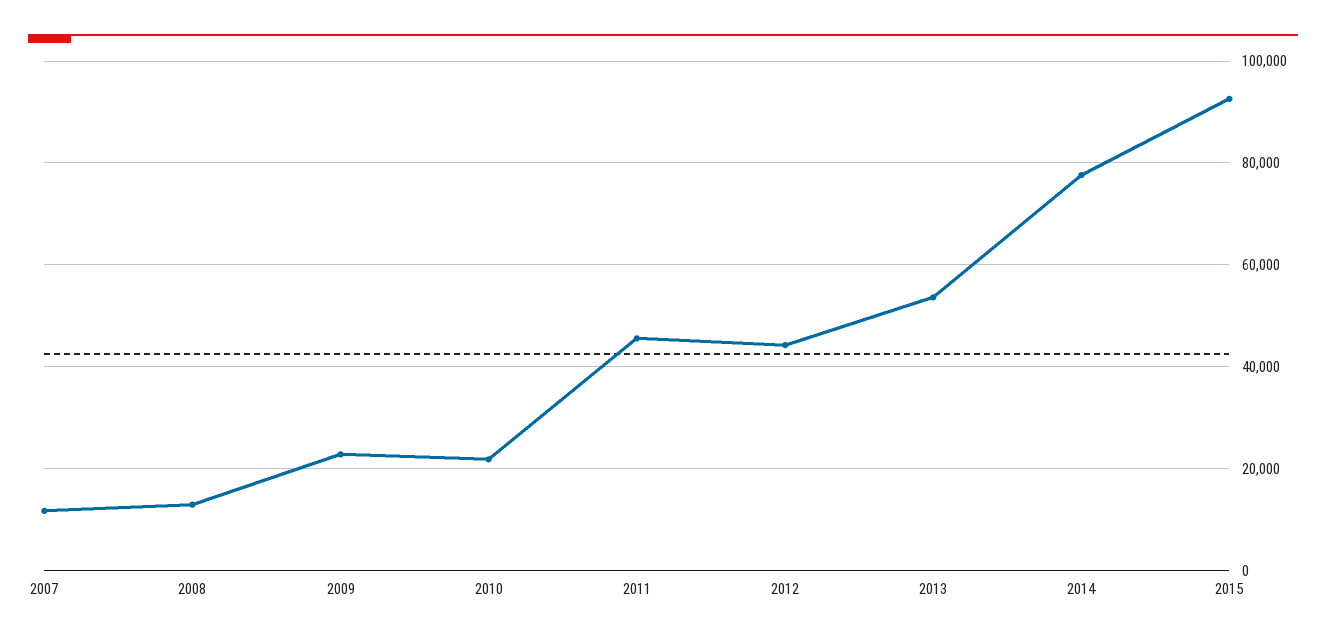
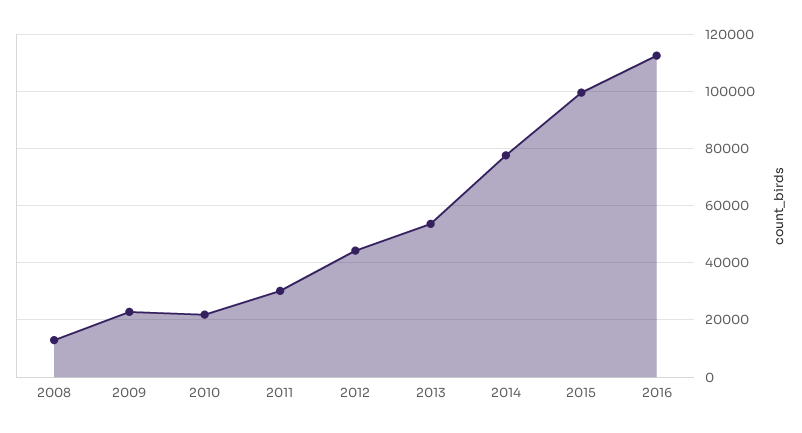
2007: 12000 -> none
2011: 46000 -> 30000
2015: 92000 -> 100000
2016: none -> 112500

